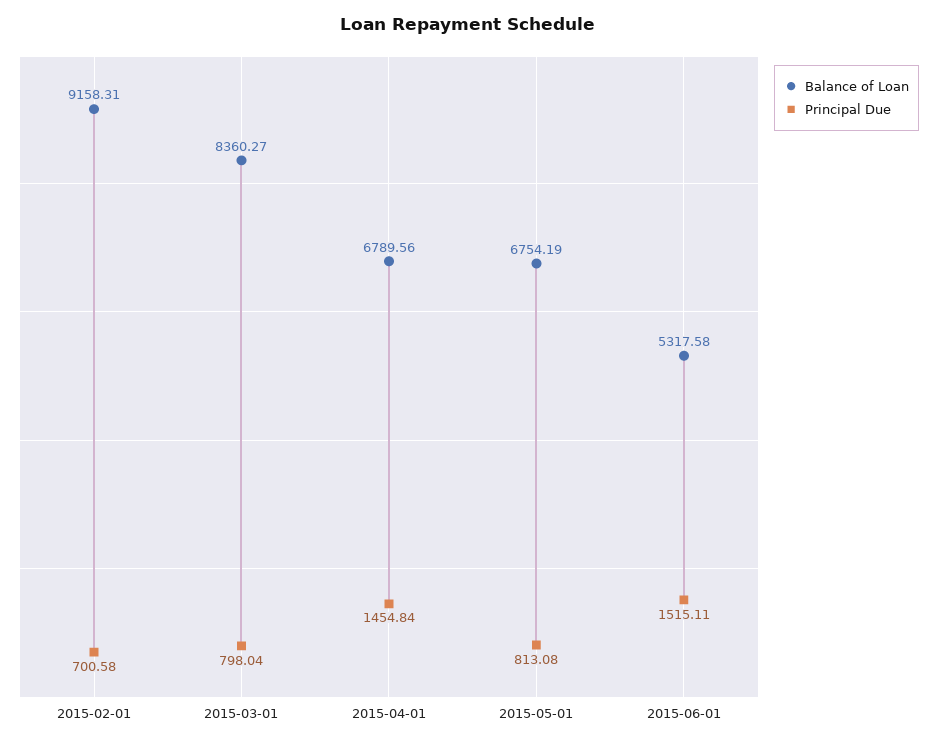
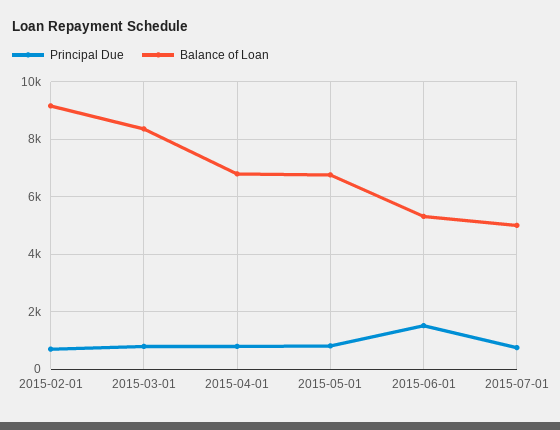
Principal Due, 2015-04-01: 1454.84 -> 750
Principal Due, 2015-07-01: none -> 750
Balance of Loan, 2015-07-01: none -> 5000

